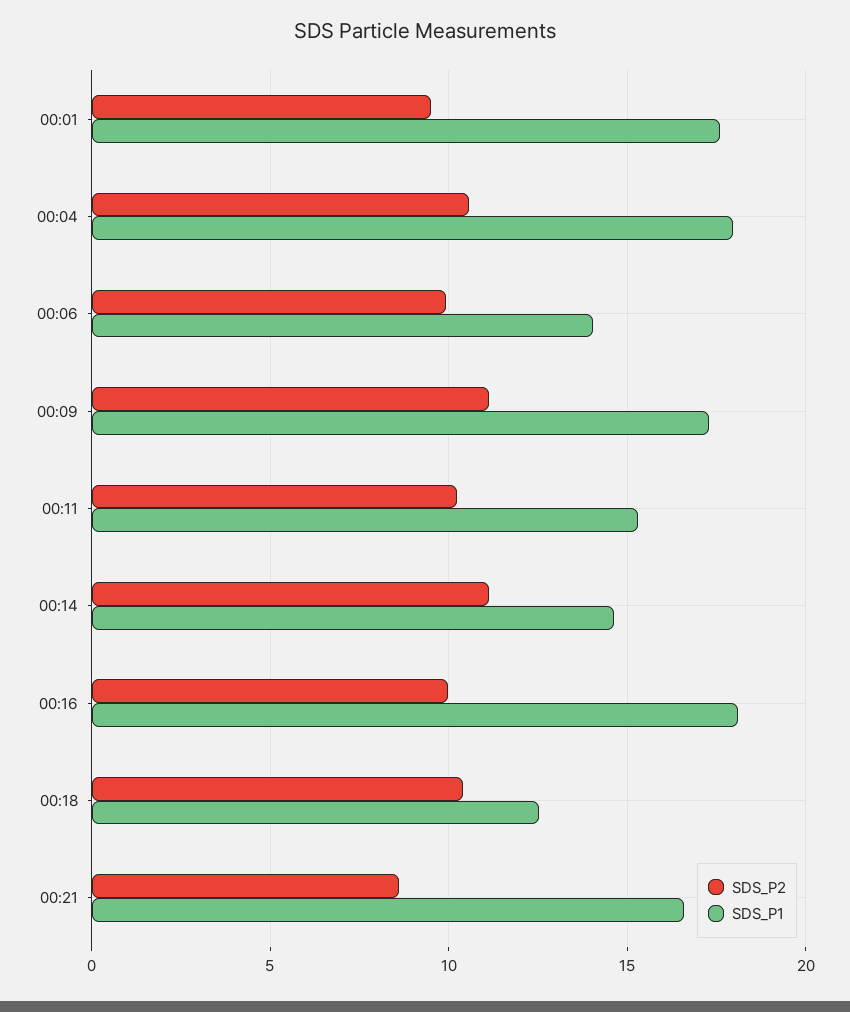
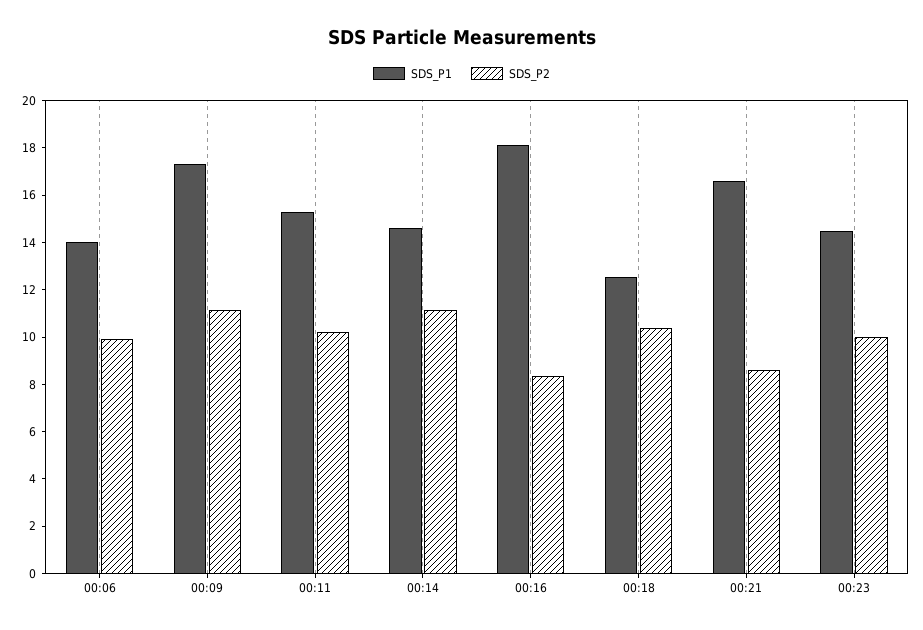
SDS_P2, 00:01: 9.5 -> none
SDS_P1, 00:01: 17.5 -> none
SDS_P2, 00:04: 10.5 -> none
SDS_P1, 00:04: 18 -> none
SDS_P2, 00:16: 10 -> 8.5
SDS_P1, 00:23: none -> 14.5
SDS_P2, 00:23: none -> 10

